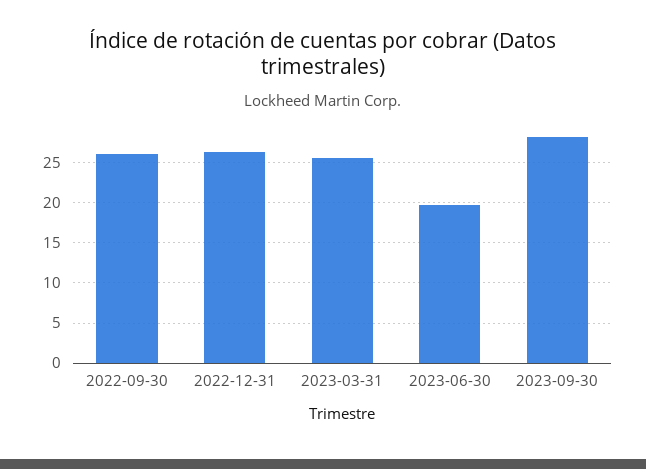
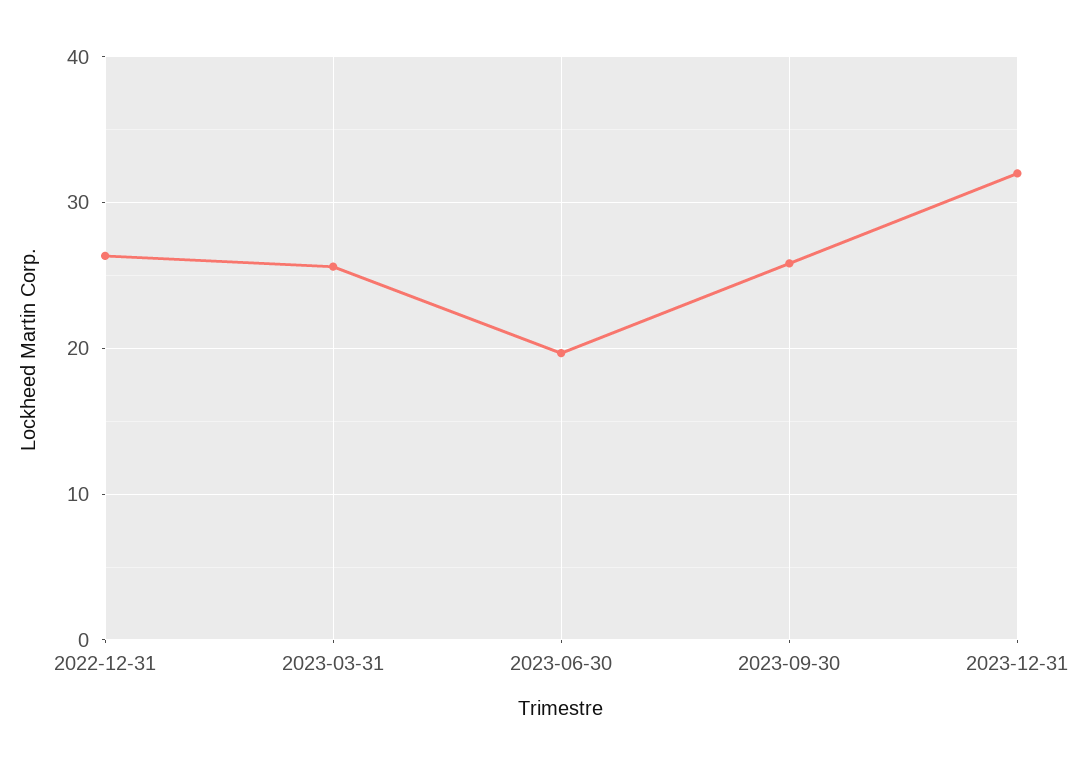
2022-09-30: 26 -> none
2023-09-30: 28 -> 26
2023-12-31: none -> 32

